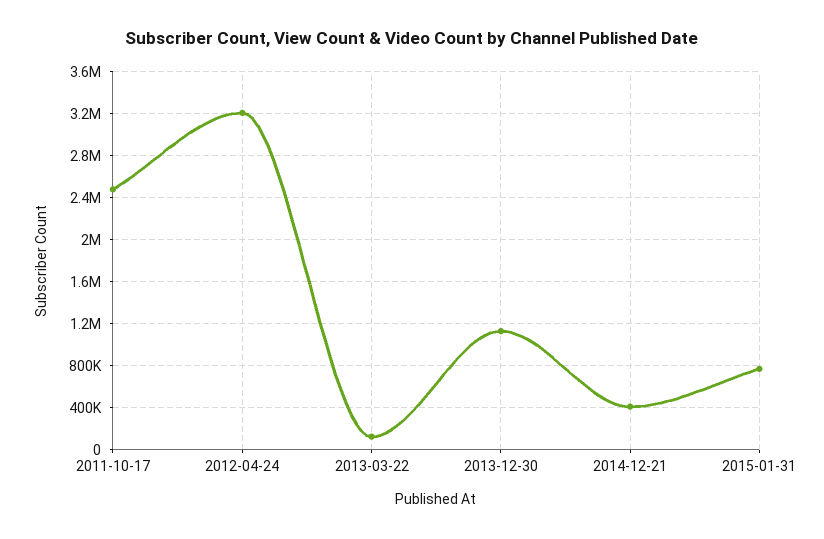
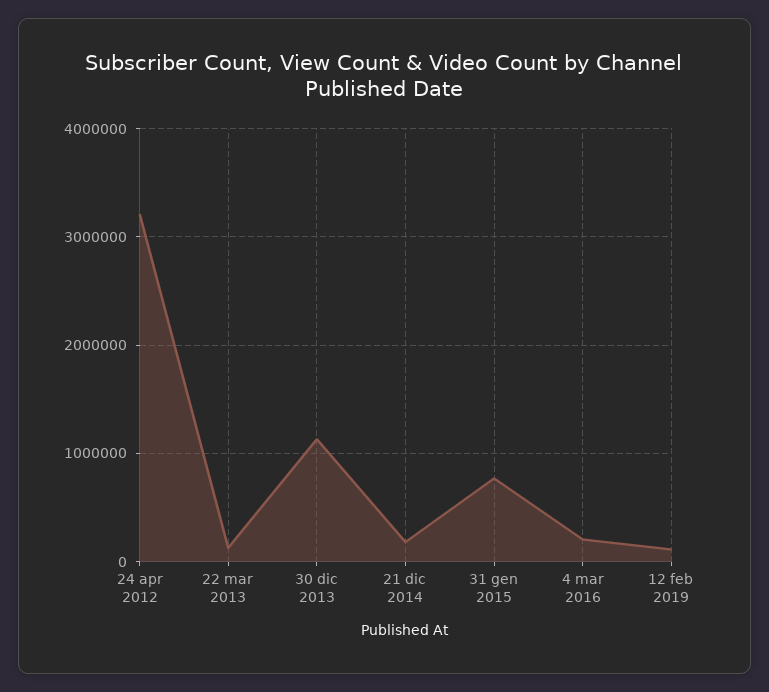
2011-10-17: 2500000 -> none
2014-12-21: 400000 -> 200000
4 mar 2016: none -> 200000
12 feb 2019: none -> 100000

